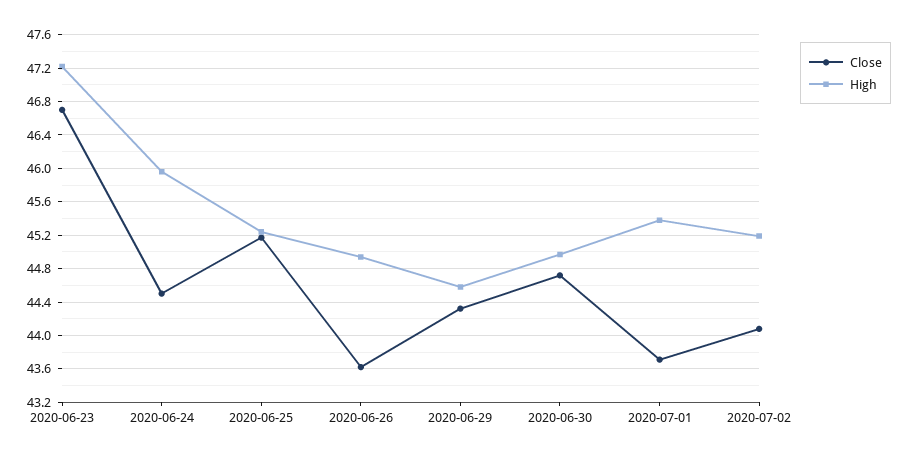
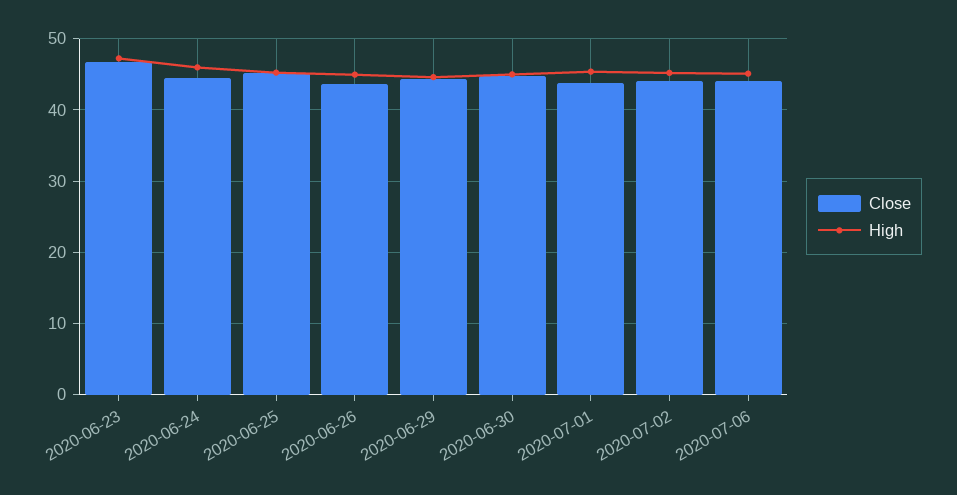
Close, 2020-07-06: none -> 44
High, 2020-07-06: none -> 45

